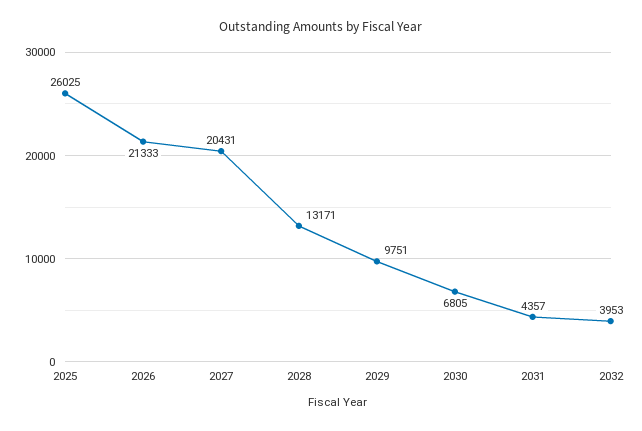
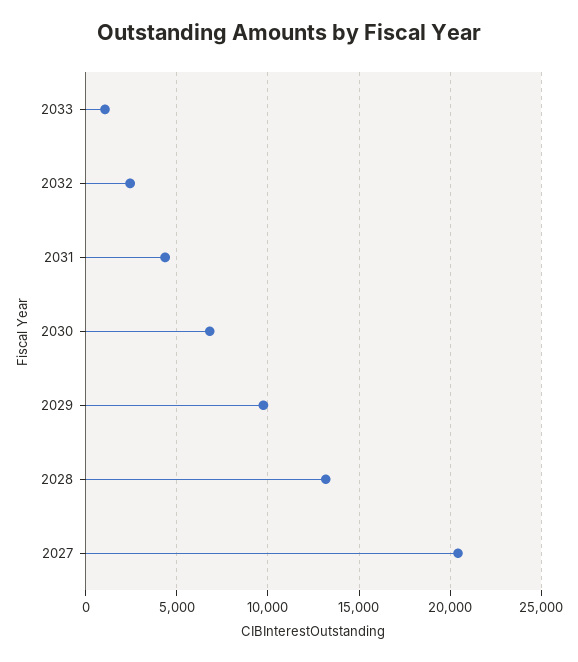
2025: 26025 -> none
2026: 21333 -> none
2032: 3953 -> 2500
2033: none -> 1000

